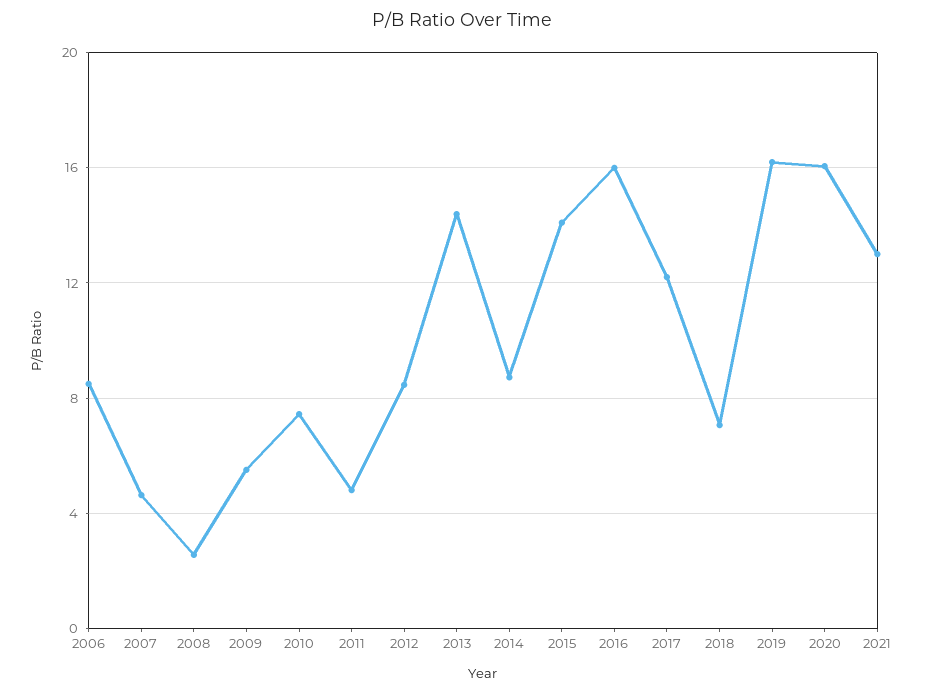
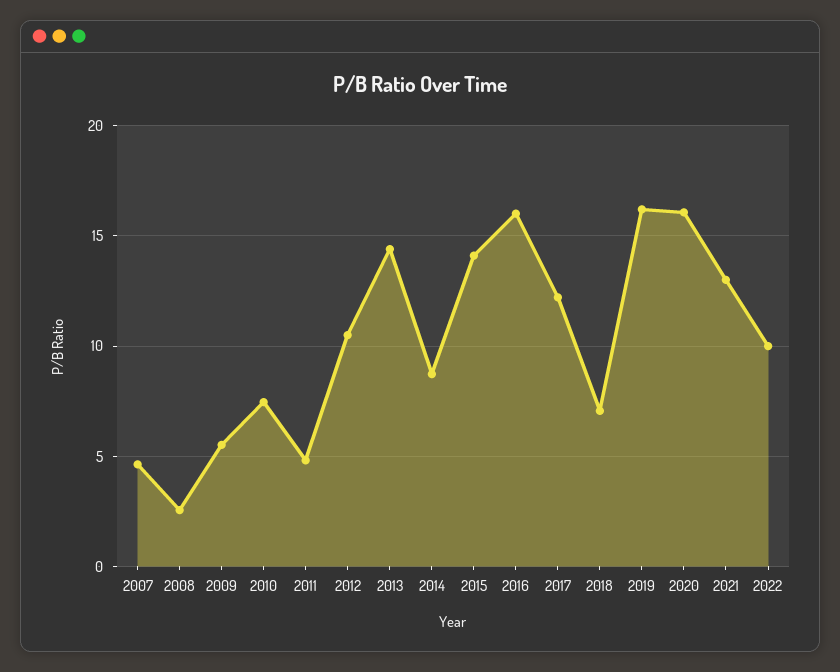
2006: 8.5 -> none
2012: 8.5 -> 10.5
2022: none -> 10

